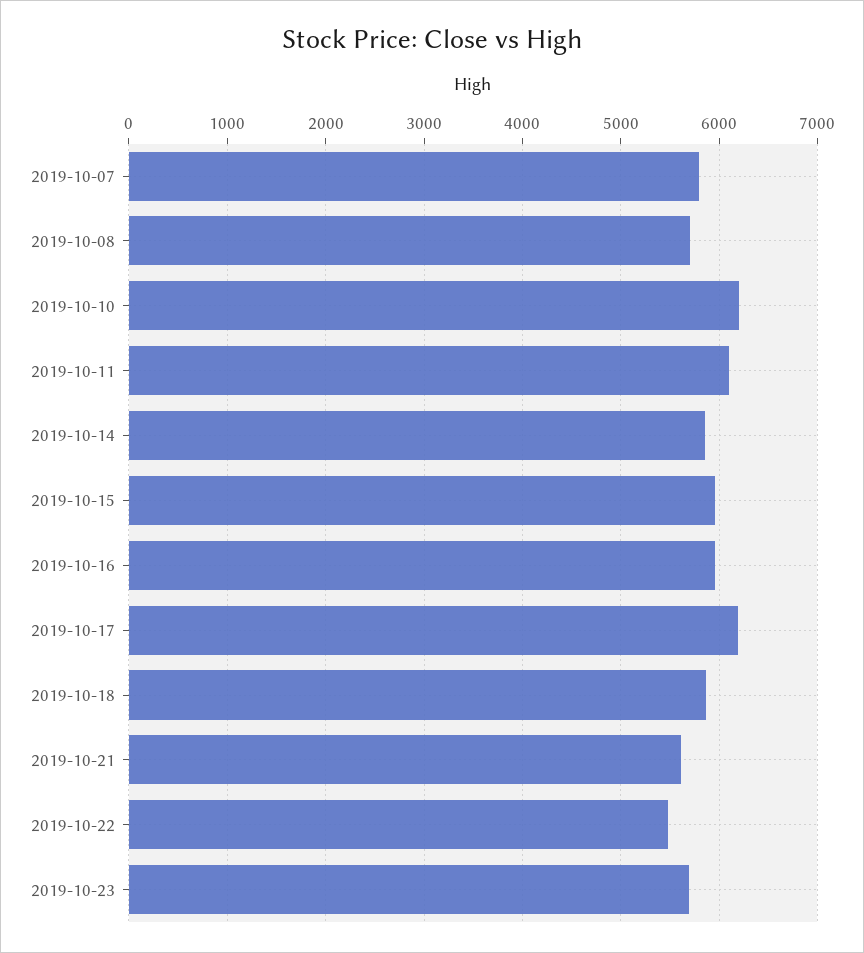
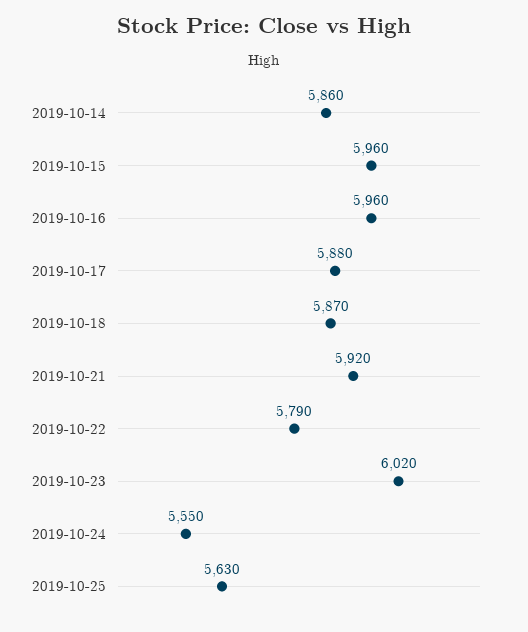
2019-10-07: 5800 -> none
2019-10-08: 5700 -> none
2019-10-10: 6200 -> none
2019-10-11: 6100 -> none
2019-10-17: 6200 -> 5880
2019-10-21: 5600 -> 5920
2019-10-22: 5500 -> 5790
2019-10-23: 5700 -> 6020
2019-10-24: none -> 5550
2019-10-25: none -> 5630

